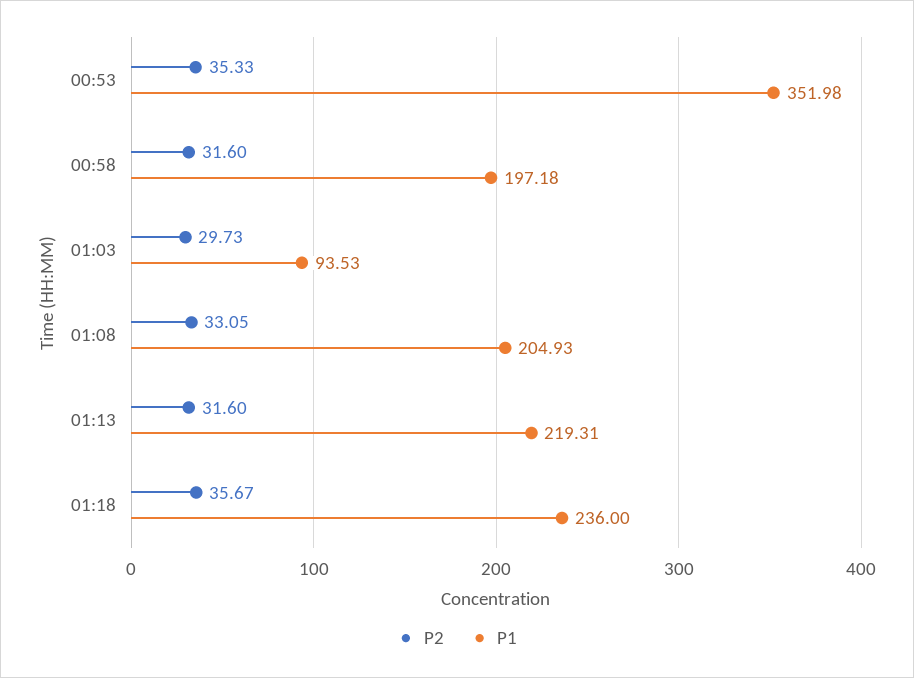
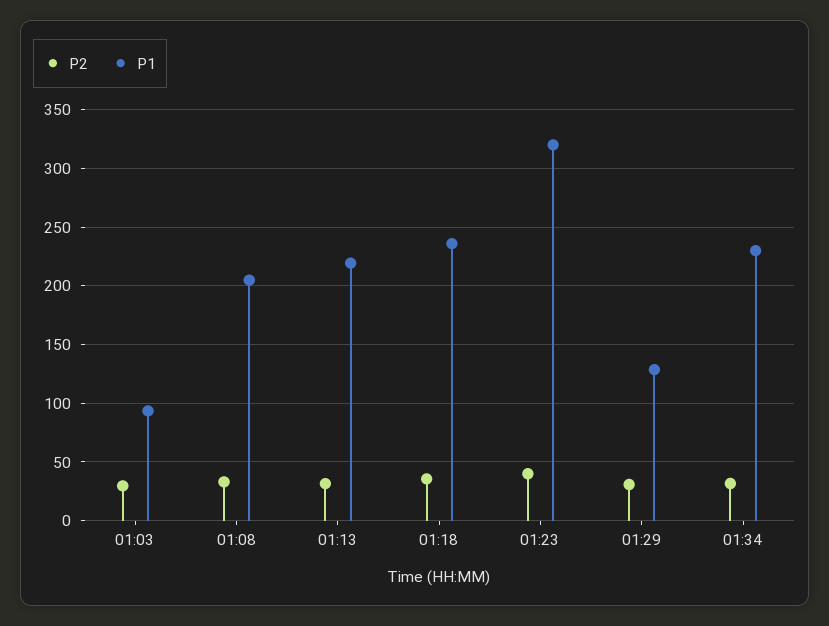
P2, 00:53: 35.33 -> none
P1, 00:53: 351.98 -> none
P2, 00:58: 31.6 -> none
P1, 00:58: 197.18 -> none
P2, 01:23: none -> 40
P1, 01:23: none -> 320
P2, 01:29: none -> 30
P1, 01:29: none -> 130
P2, 01:34: none -> 30
P1, 01:34: none -> 230

